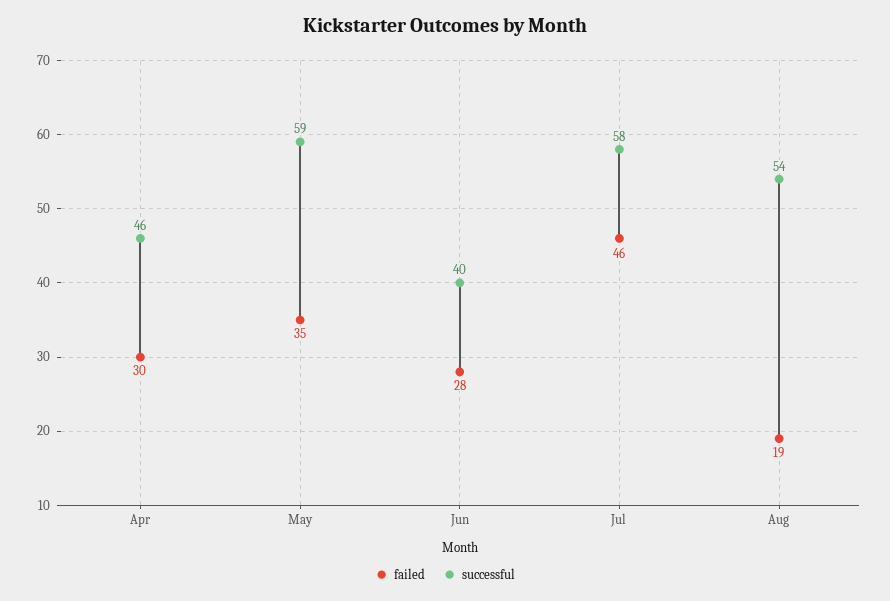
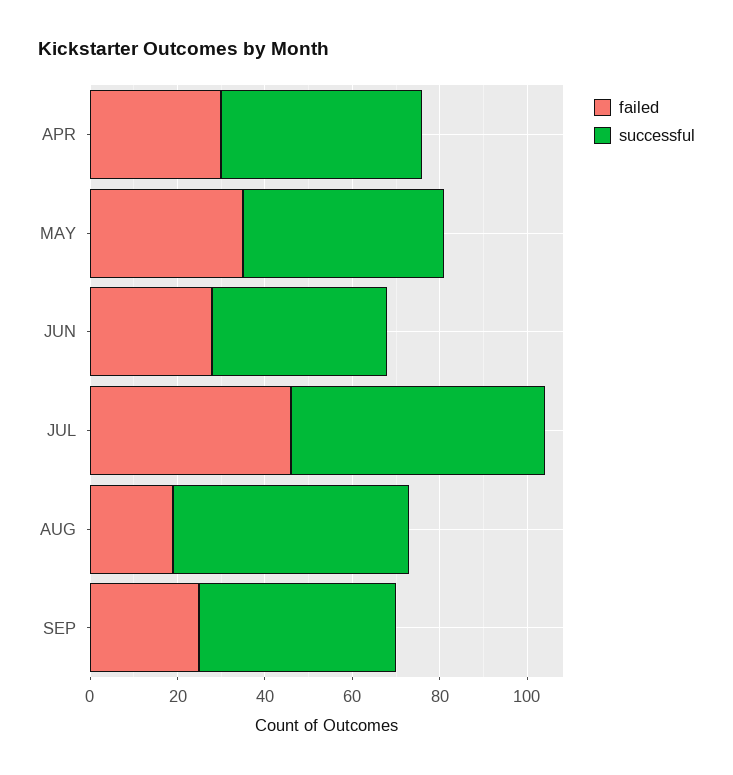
successful, May: 59 -> 45
failed, SEP: none -> 25
successful, SEP: none -> 45

